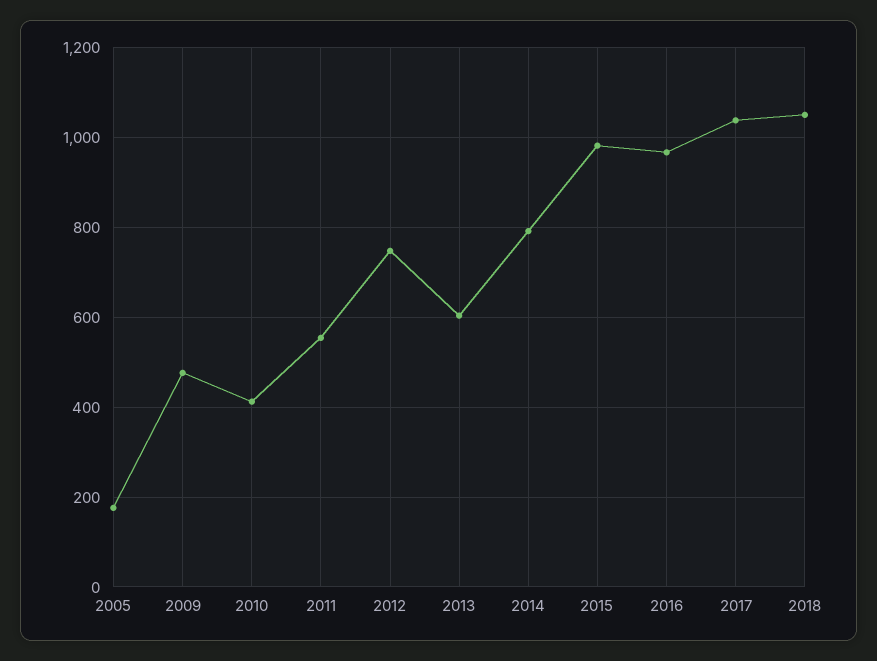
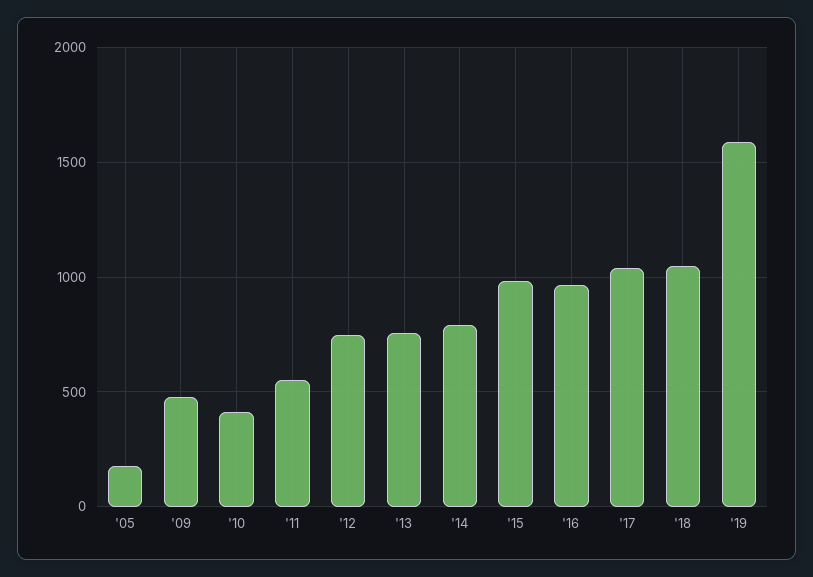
2013: 600 -> 750
'19: none -> 1600

